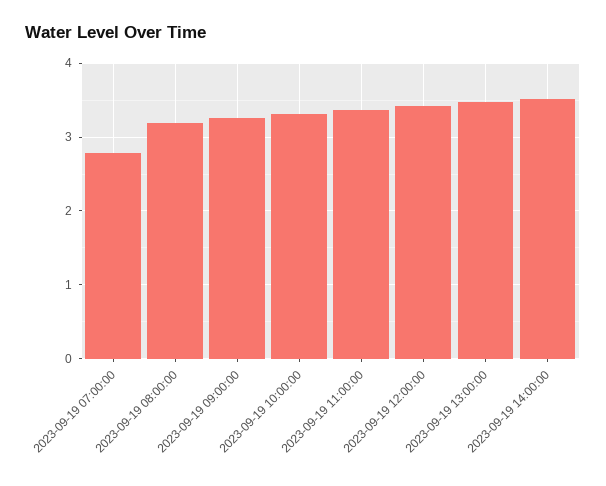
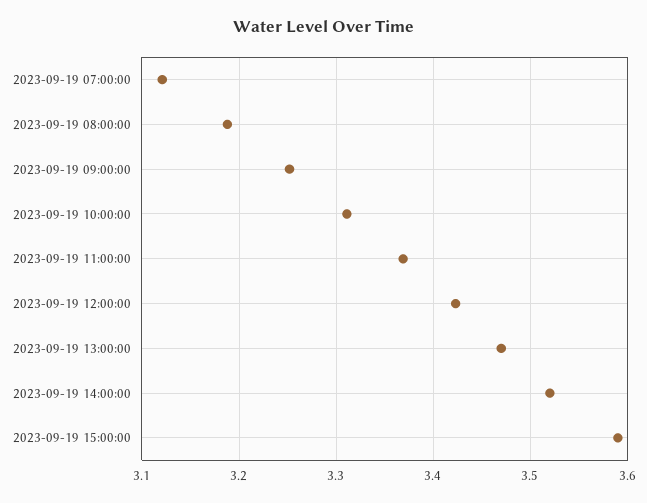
2023-09-19 07:00:00: 2.8 -> 3.12
2023-09-19 15:00:00: none -> 3.59

